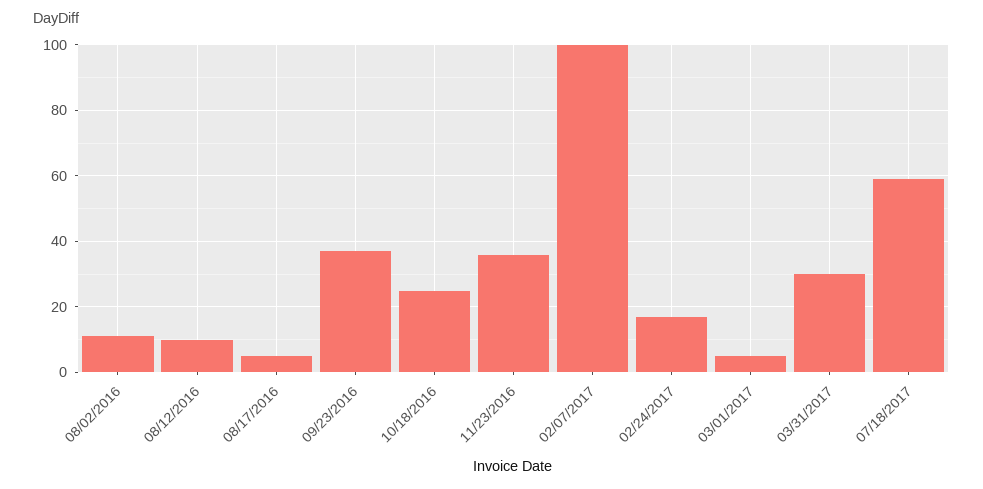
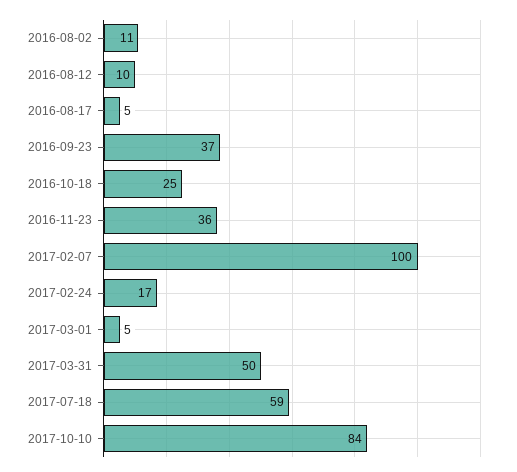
03/31/2017: 30 -> 50
2017-10-10: none -> 84

